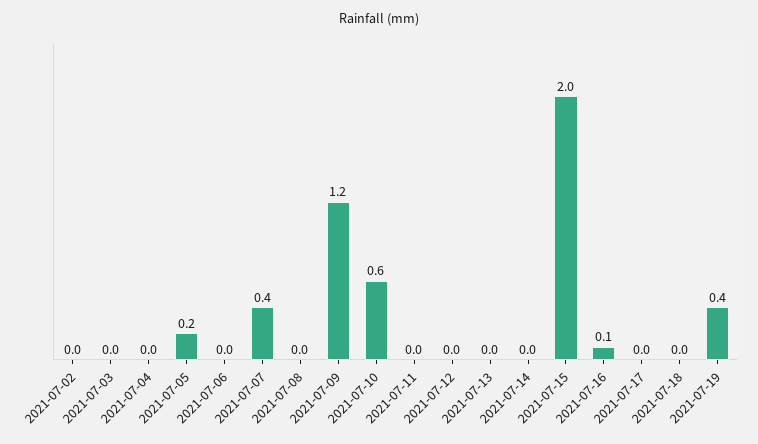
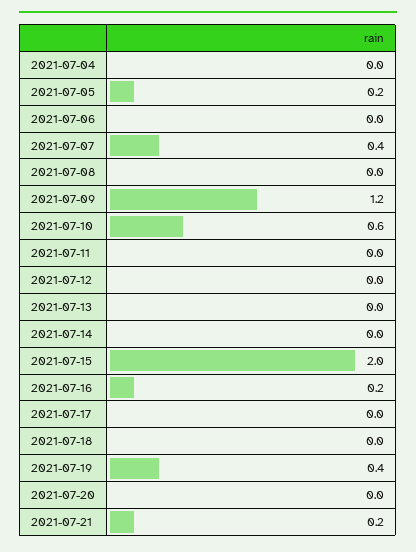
2021-07-02: 0 -> none
2021-07-03: 0 -> none
2021-07-16: 0.1 -> 0.2
2021-07-20: none -> 0
2021-07-21: none -> 0.2

